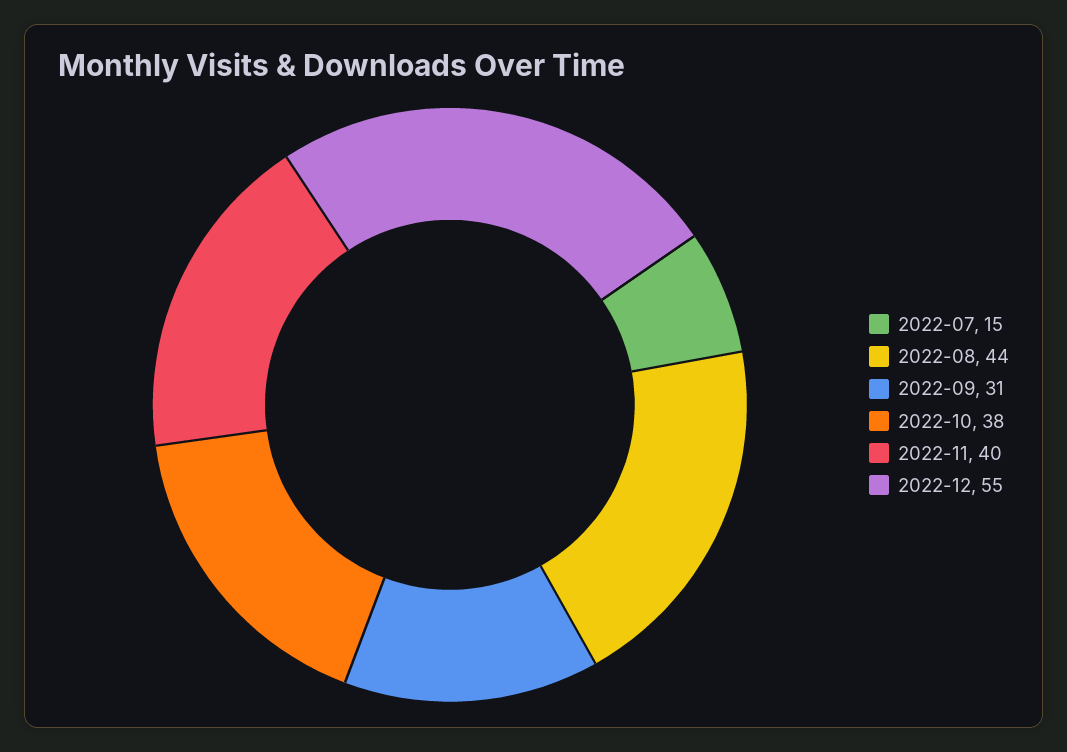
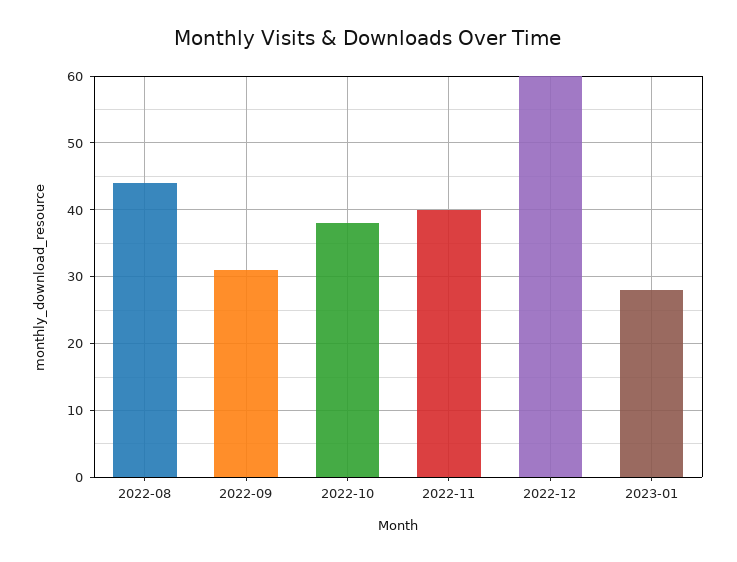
2022-07: 15 -> none
2022-12: 55 -> 60
2023-01: none -> 28

